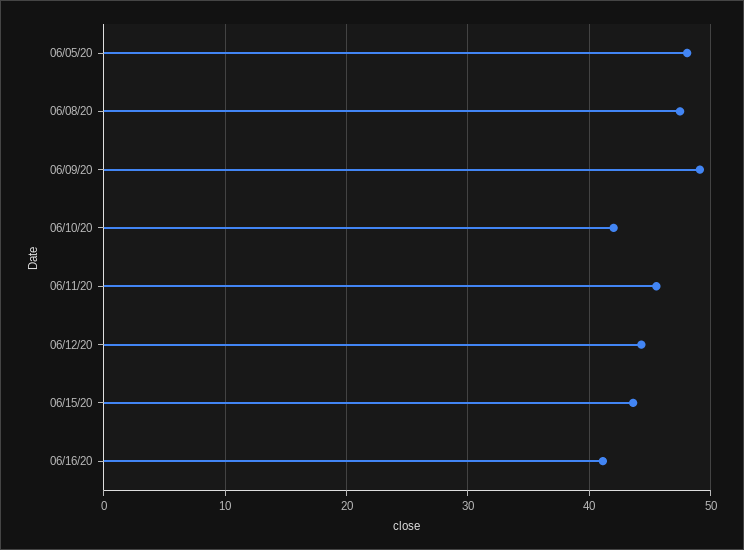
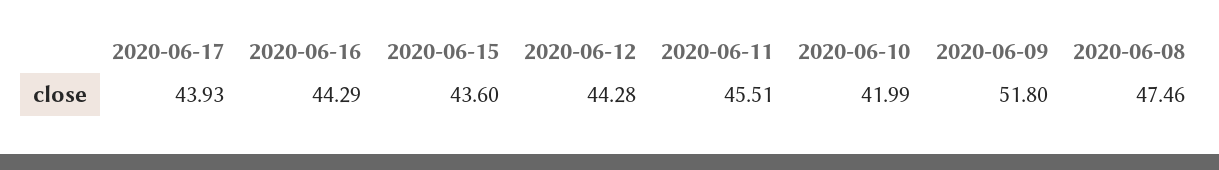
06/05/20: 48 -> none
06/09/20: 49 -> 51.8
06/16/20: 41 -> 44.29
2020-06-17: none -> 43.93

